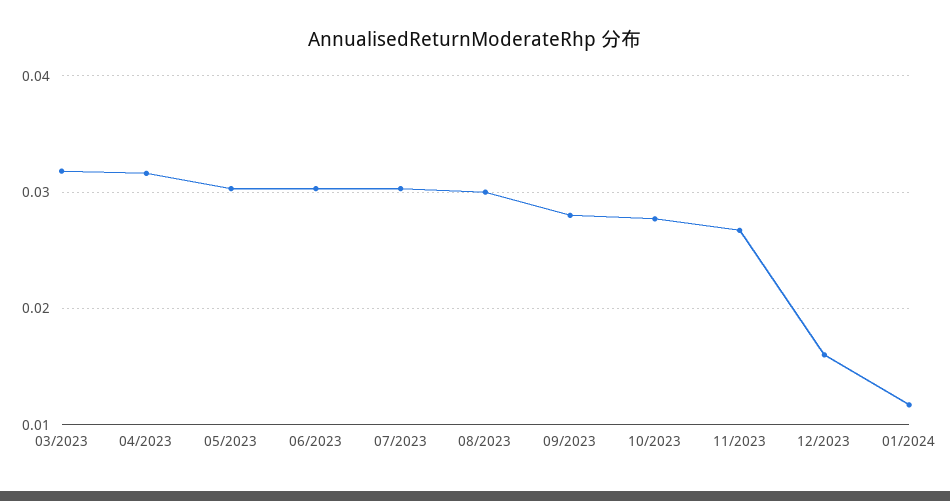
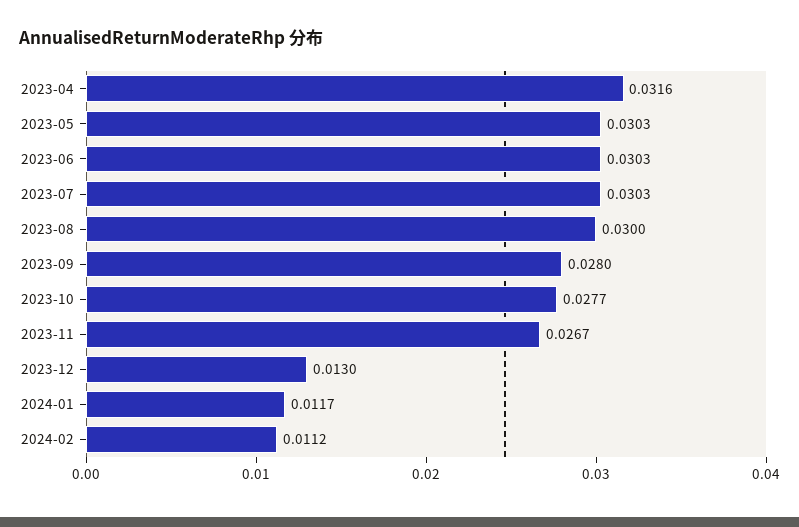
03/2023: 0.032 -> none
12/2023: 0.016 -> 0.013
2024-02: none -> 0.0112

